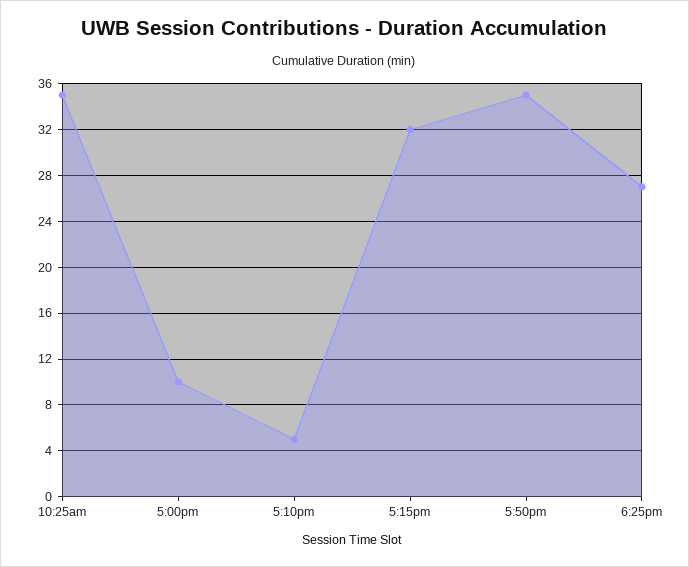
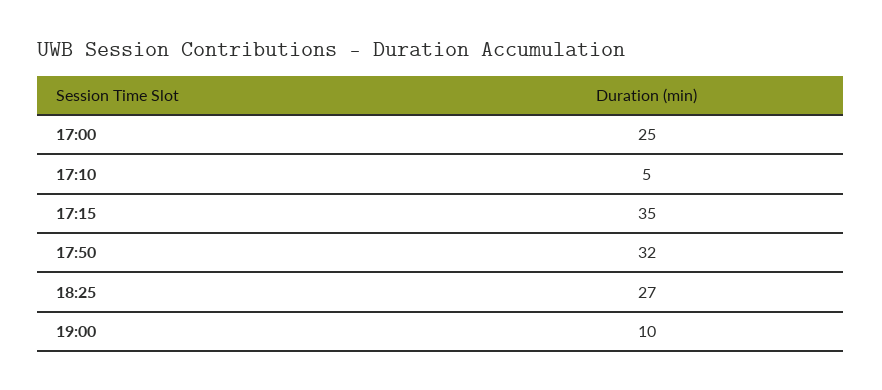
10:25am: 35 -> none
5:00pm: 10 -> 25
5:15pm: 32 -> 35
5:50pm: 35 -> 32
19:00: none -> 10

